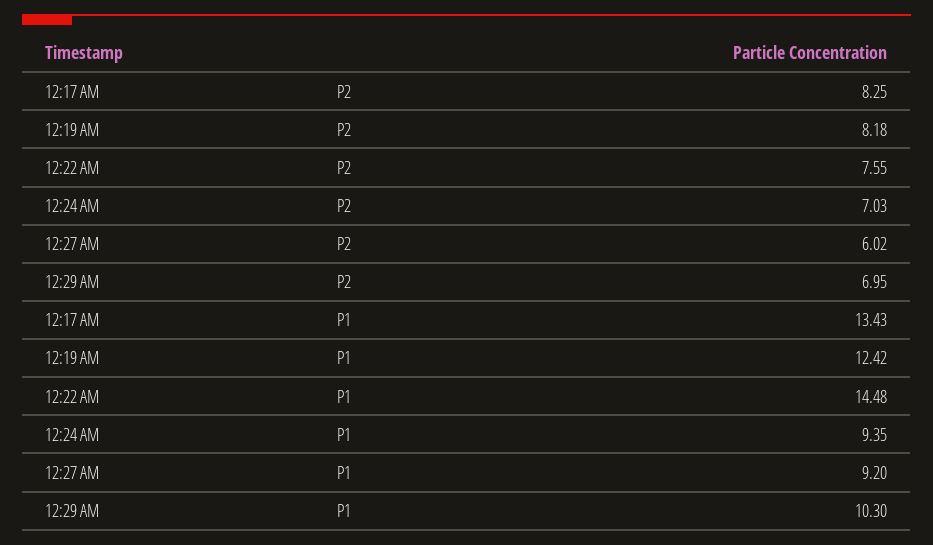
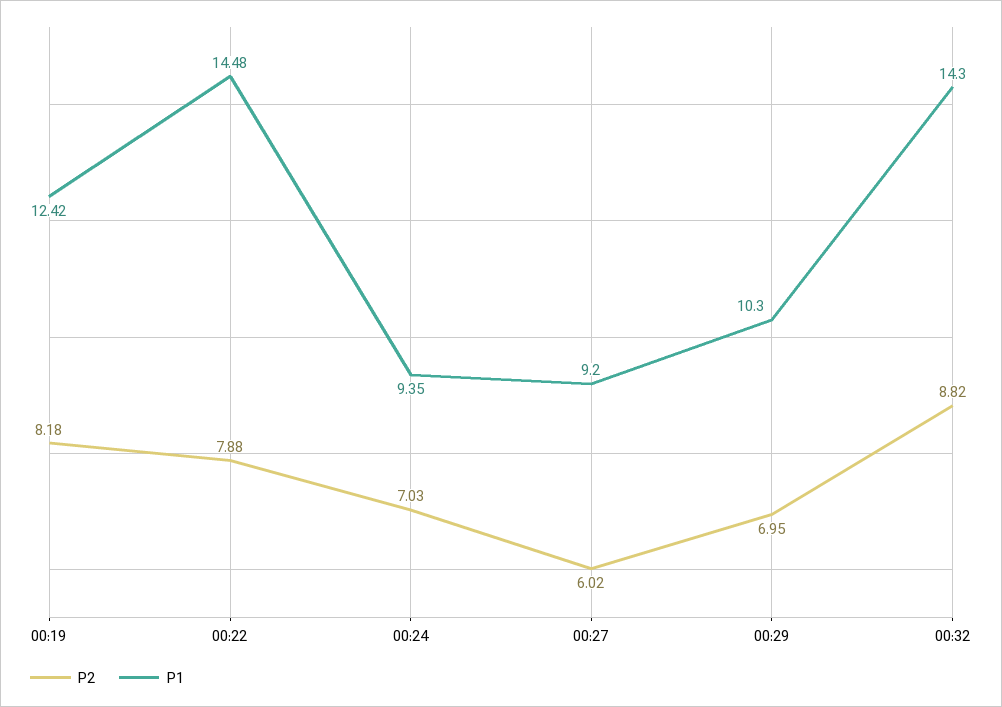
P2, 12:17 AM: 8.25 -> none
P2, 12:22 AM: 7.55 -> 7.88
P1, 12:17 AM: 13.43 -> none
P2, 00:32: none -> 8.82
P1, 00:32: none -> 14.3

